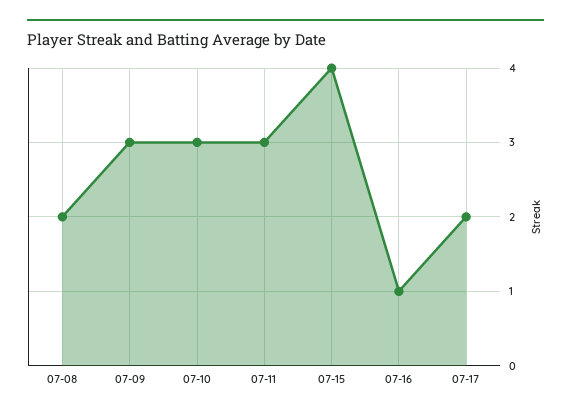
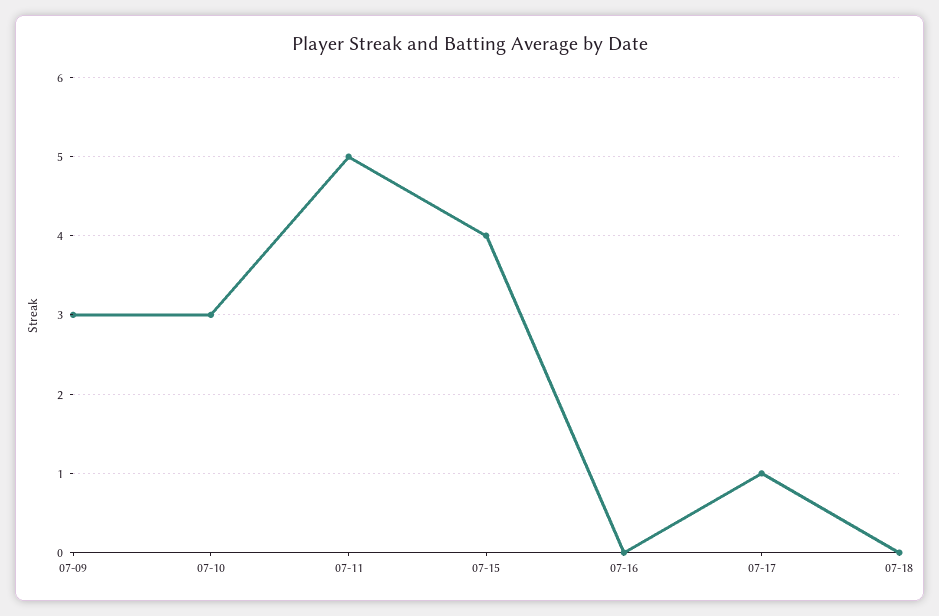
07-08: 2 -> none
07-11: 3 -> 5
07-16: 1 -> 0
07-17: 2 -> 1
07-18: none -> 0

